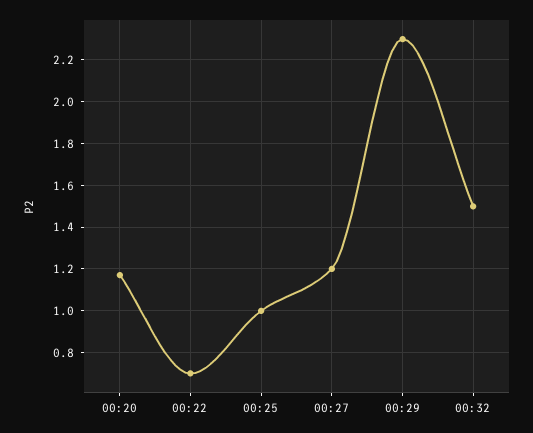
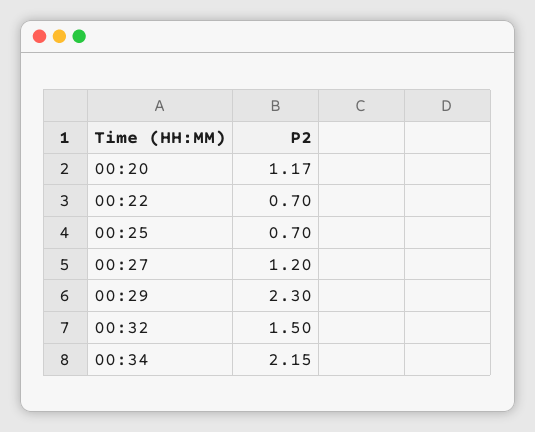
00:25: 1 -> 0.7
00:34: none -> 2.15

